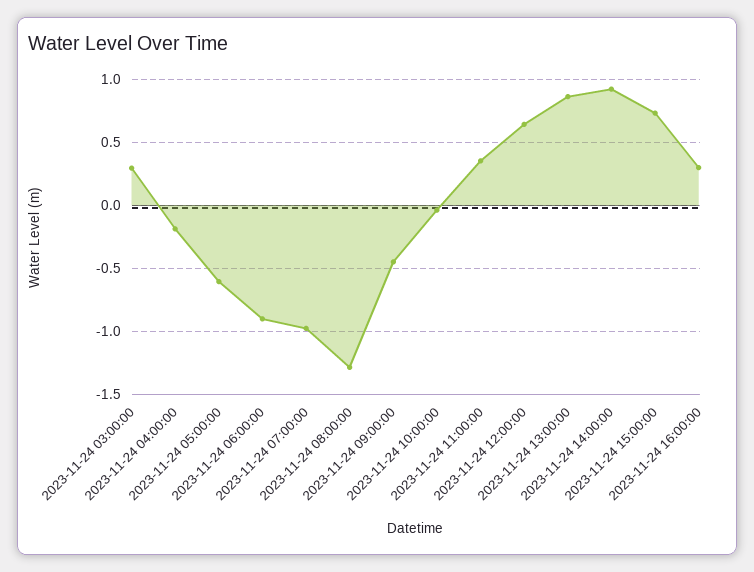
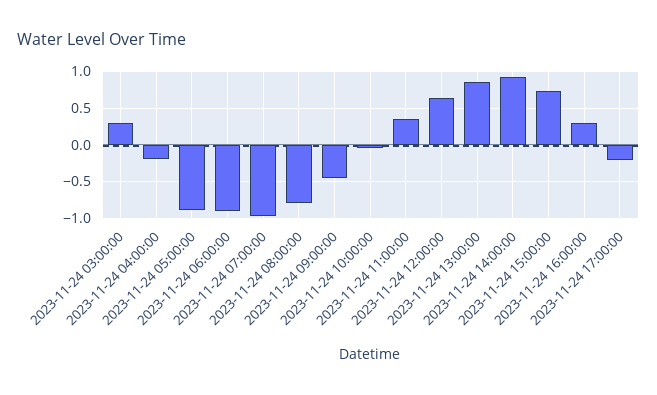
2023-11-24 05:00:00: -0.6 -> -0.9
2023-11-24 08:00:00: -1.3 -> -0.8
2023-11-24 17:00:00: none -> -0.2

